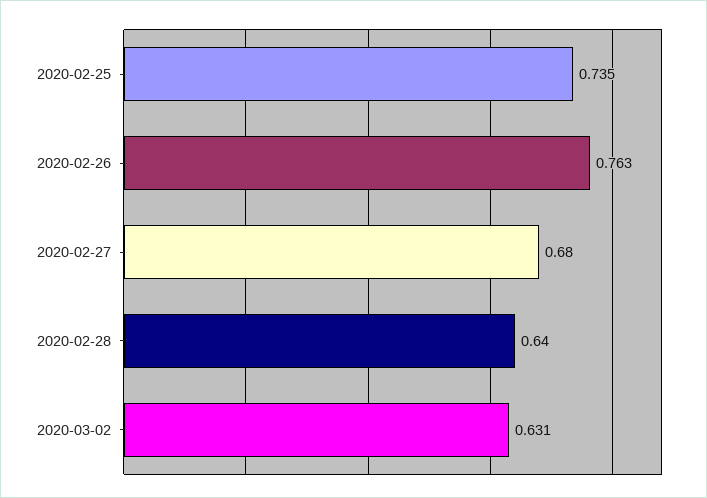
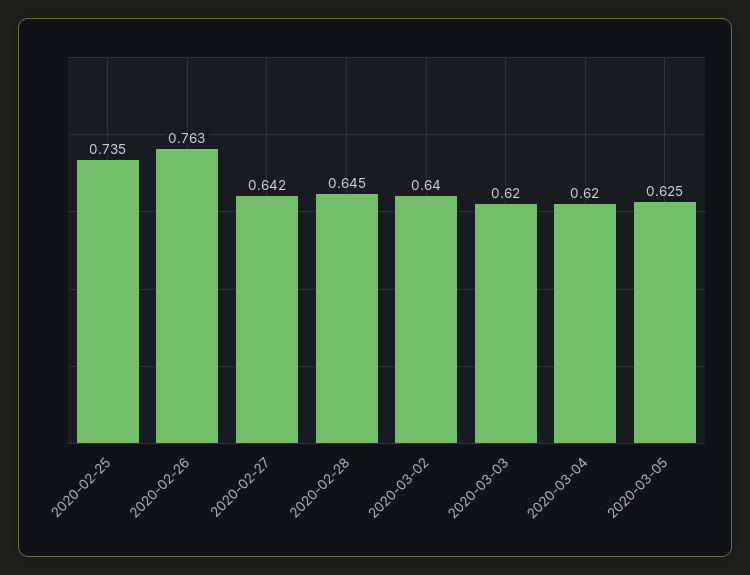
2020-02-27: 0.68 -> 0.642
2020-02-28: 0.64 -> 0.645
2020-03-02: 0.631 -> 0.64
2020-03-03: none -> 0.62
2020-03-04: none -> 0.62
2020-03-05: none -> 0.625

